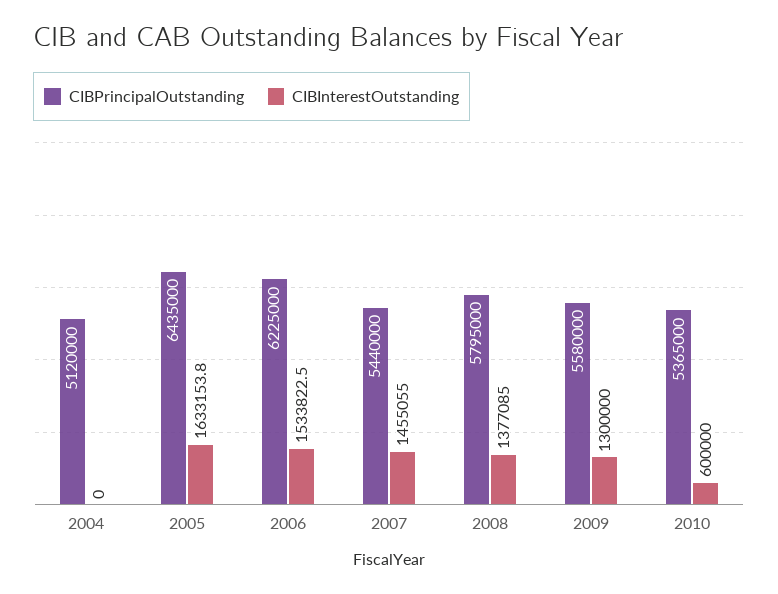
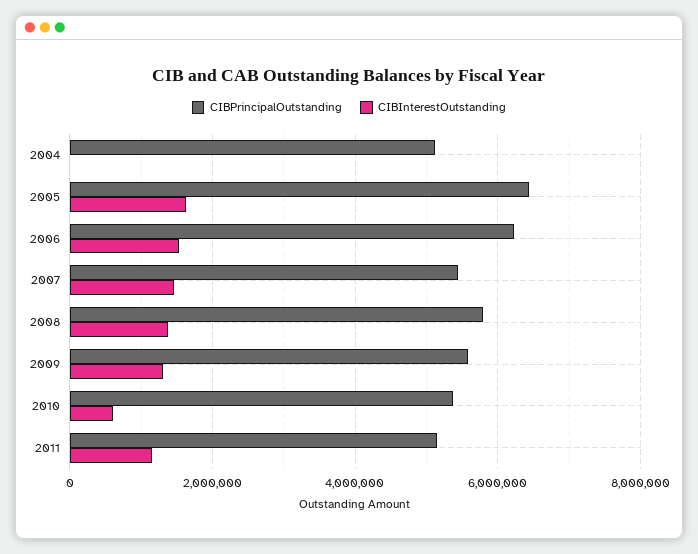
CIBPrincipalOutstanding, 2011: none -> 5200000
CIBInterestOutstanding, 2011: none -> 1200000

